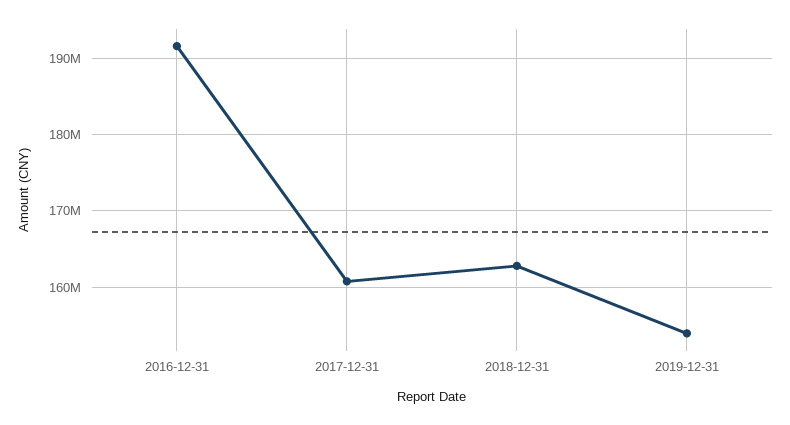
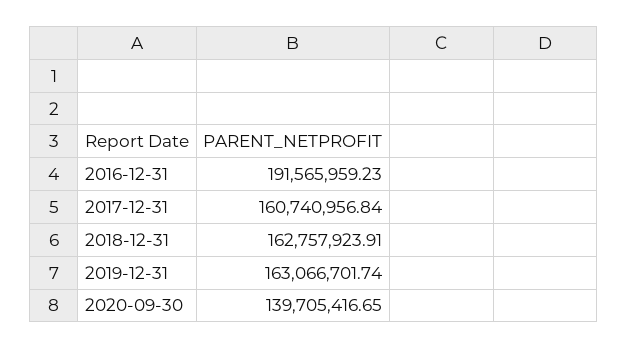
2019-12-31: 154000000 -> 163066701.74
2020-09-30: none -> 139705416.65

